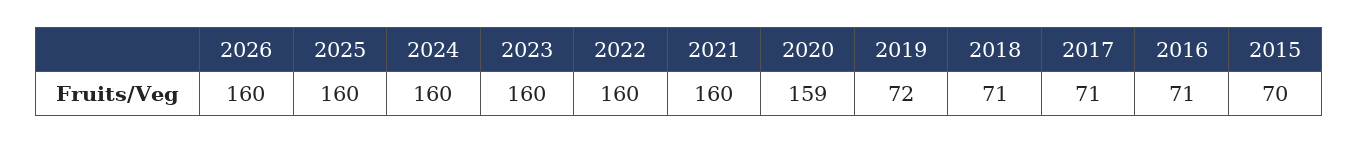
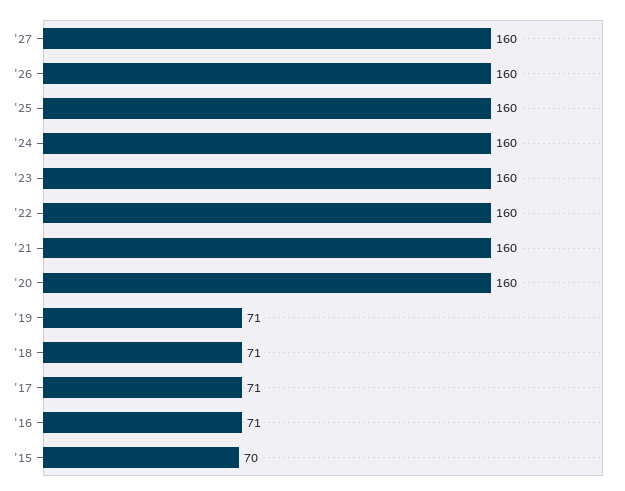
2020: 159 -> 160
2019: 72 -> 71
'27: none -> 160

